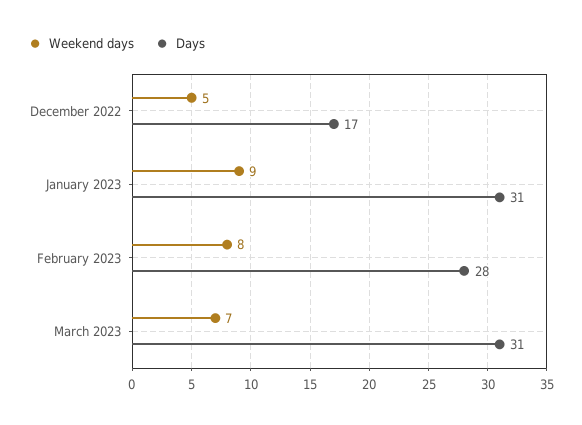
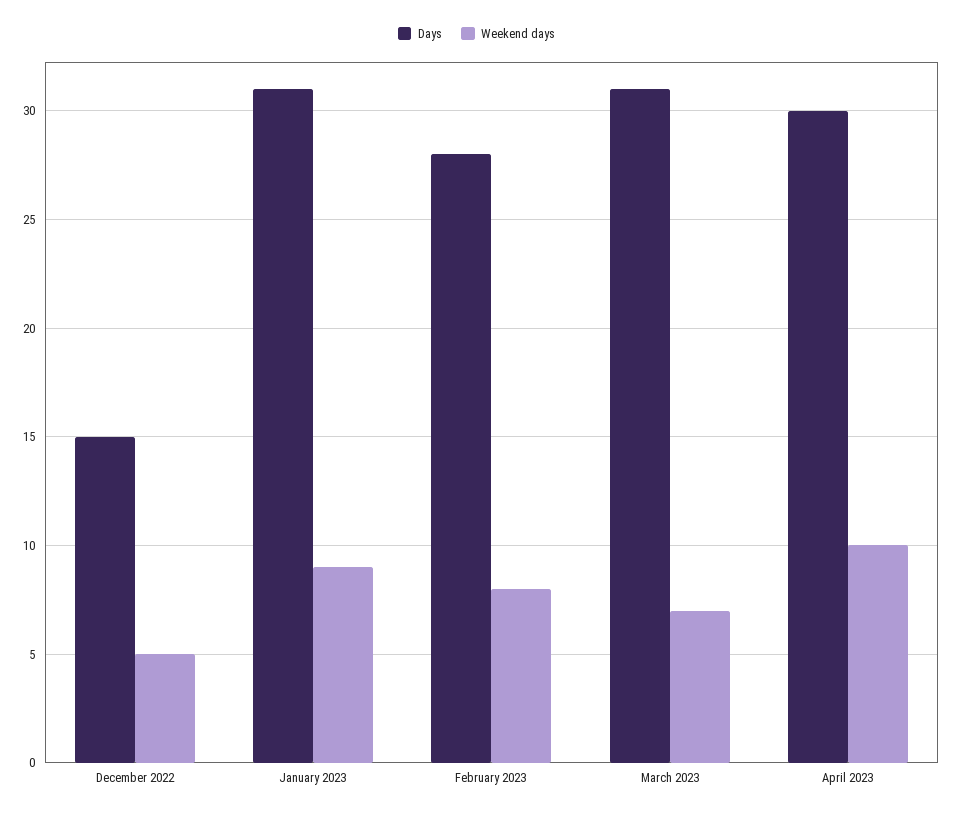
Days, December 2022: 17 -> 15
Days, April 2023: none -> 30
Weekend days, April 2023: none -> 10

